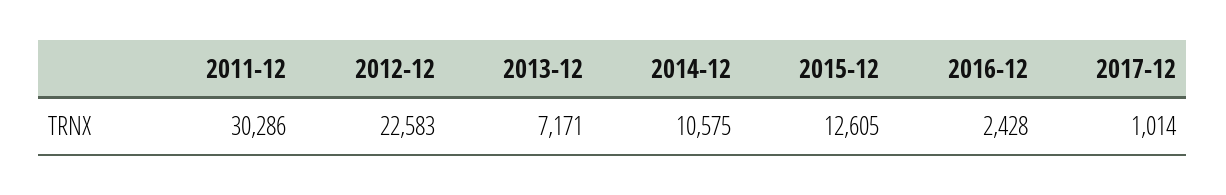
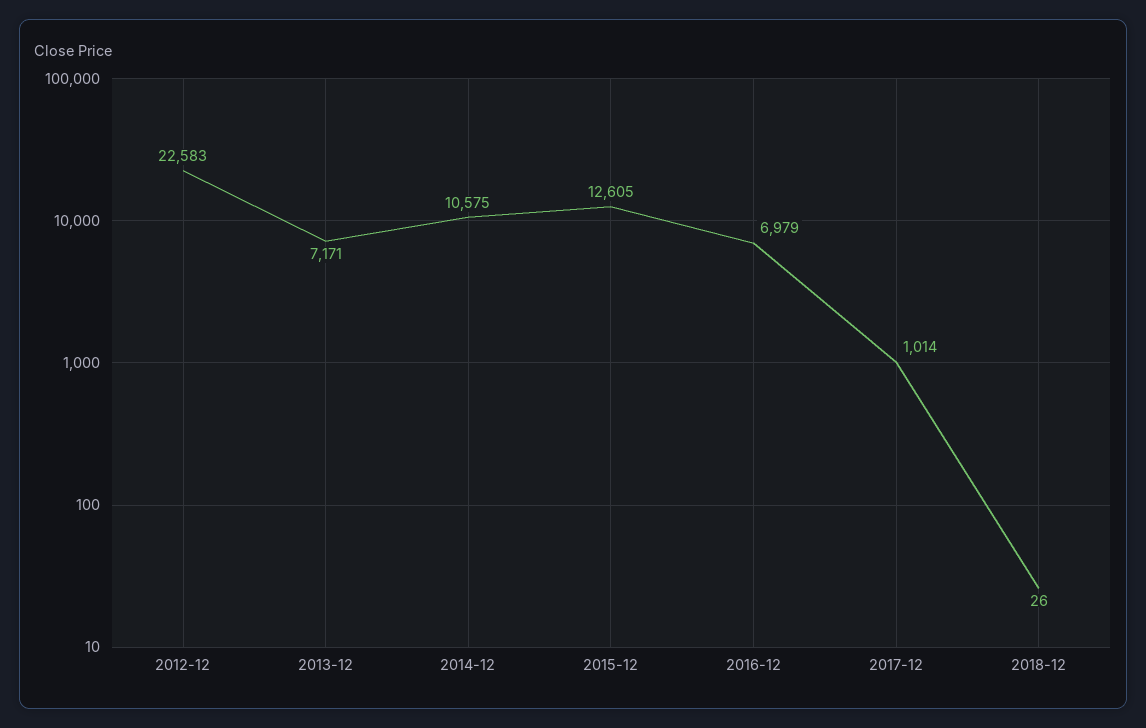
2011-12: 30286 -> none
2016-12: 2428 -> 6979
2018-12: none -> 26

